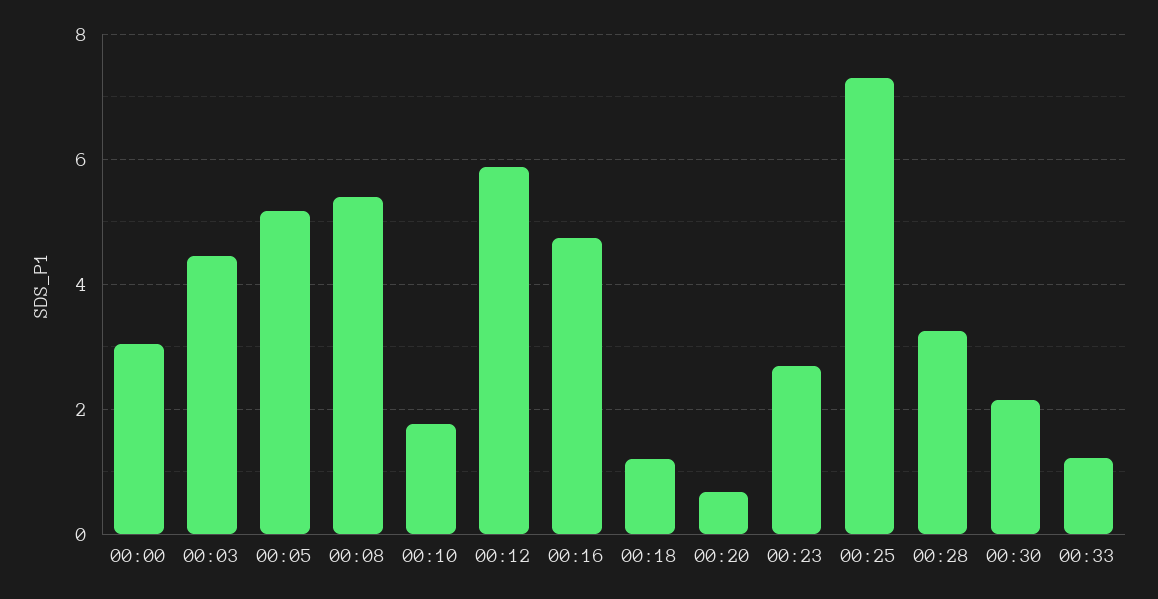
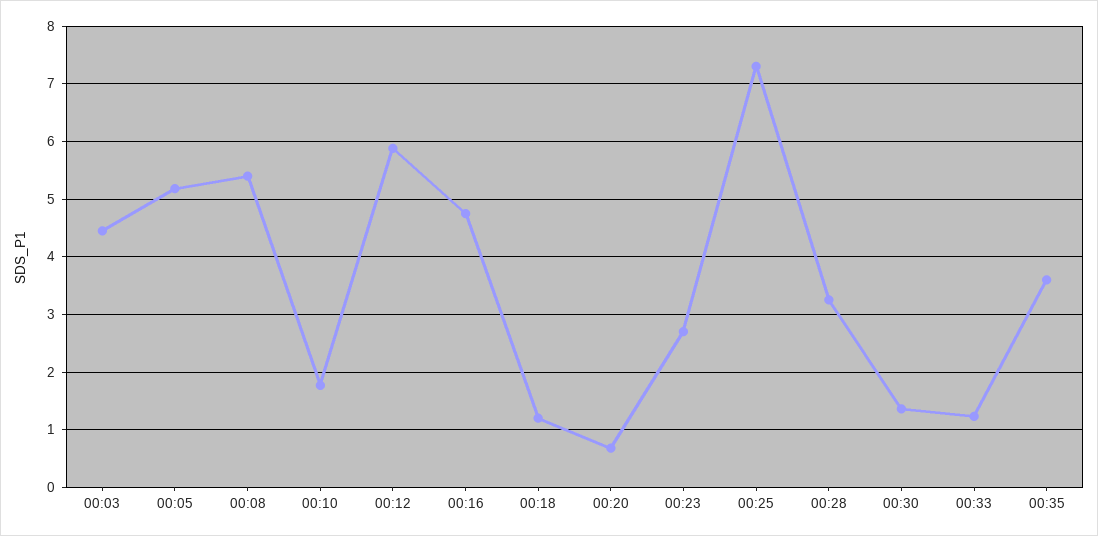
00:00: 3 -> none
00:30: 2.2 -> 1.4
00:35: none -> 3.6

